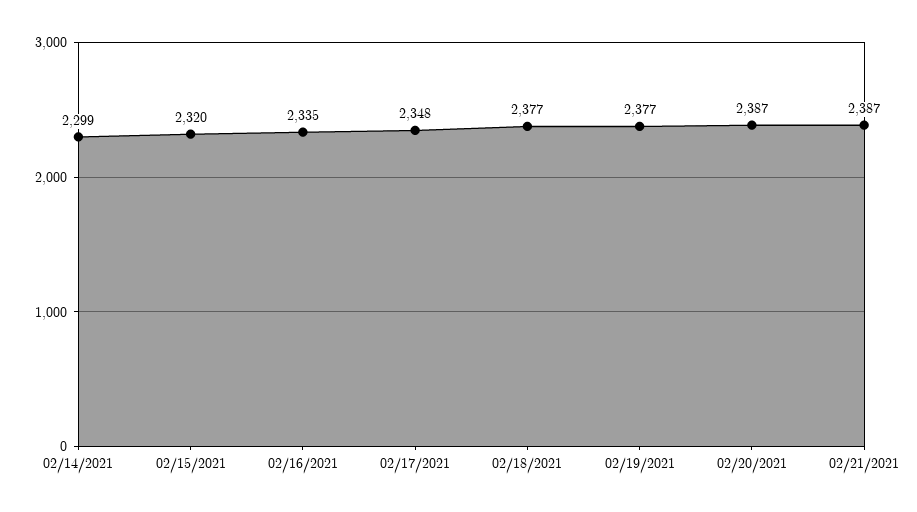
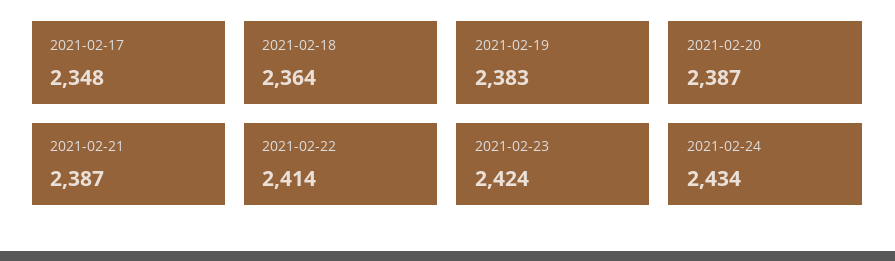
02/14/2021: 2299 -> none
02/15/2021: 2320 -> none
02/16/2021: 2335 -> none
02/18/2021: 2377 -> 2364
02/19/2021: 2377 -> 2383
2021-02-22: none -> 2414
2021-02-23: none -> 2424
2021-02-24: none -> 2434

